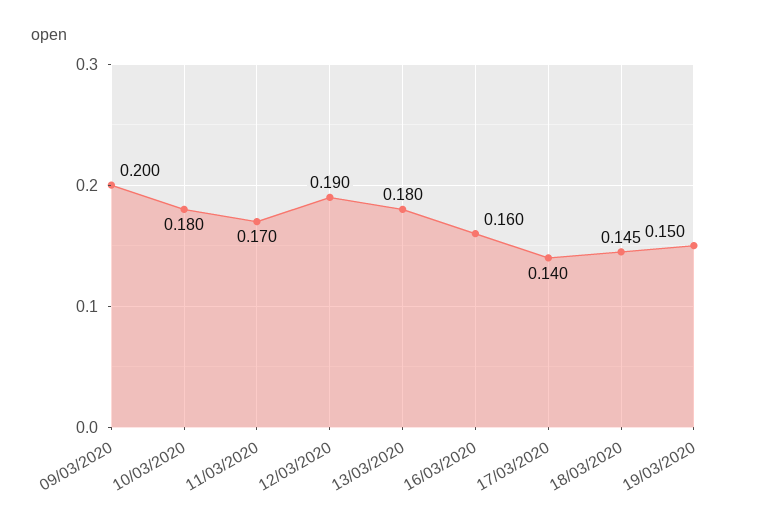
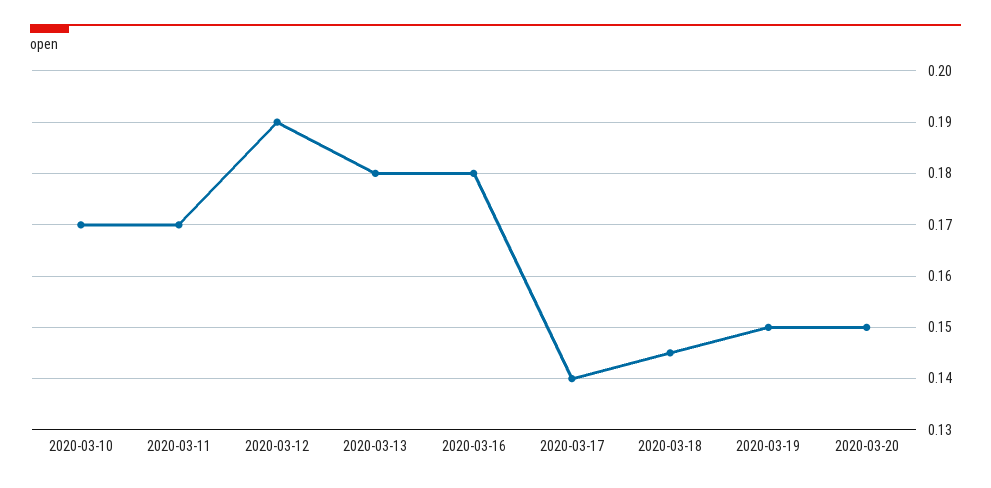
09/03/2020: 0.2 -> none
10/03/2020: 0.18 -> 0.17
16/03/2020: 0.16 -> 0.18
2020-03-20: none -> 0.15

